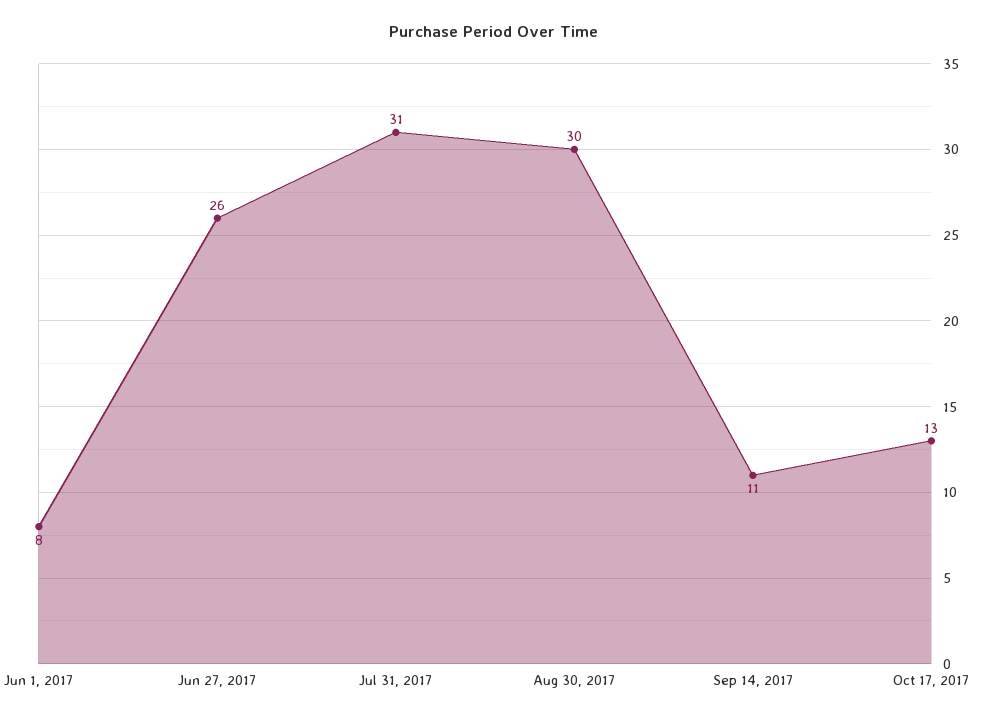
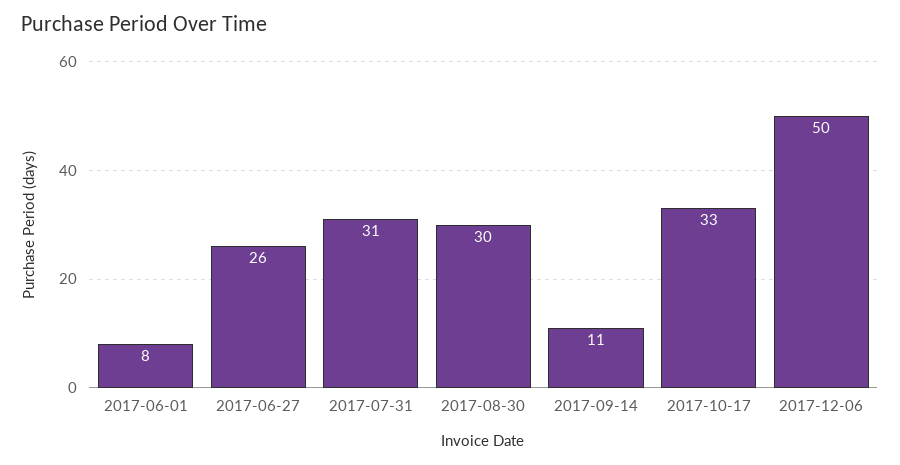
Oct 17, 2017: 13 -> 33
2017-12-06: none -> 50

